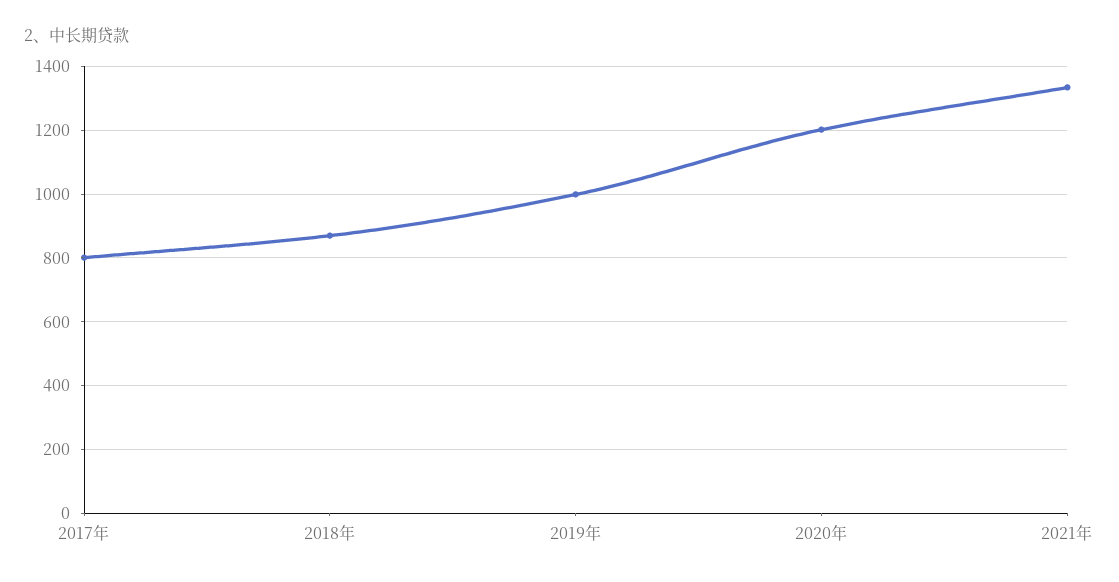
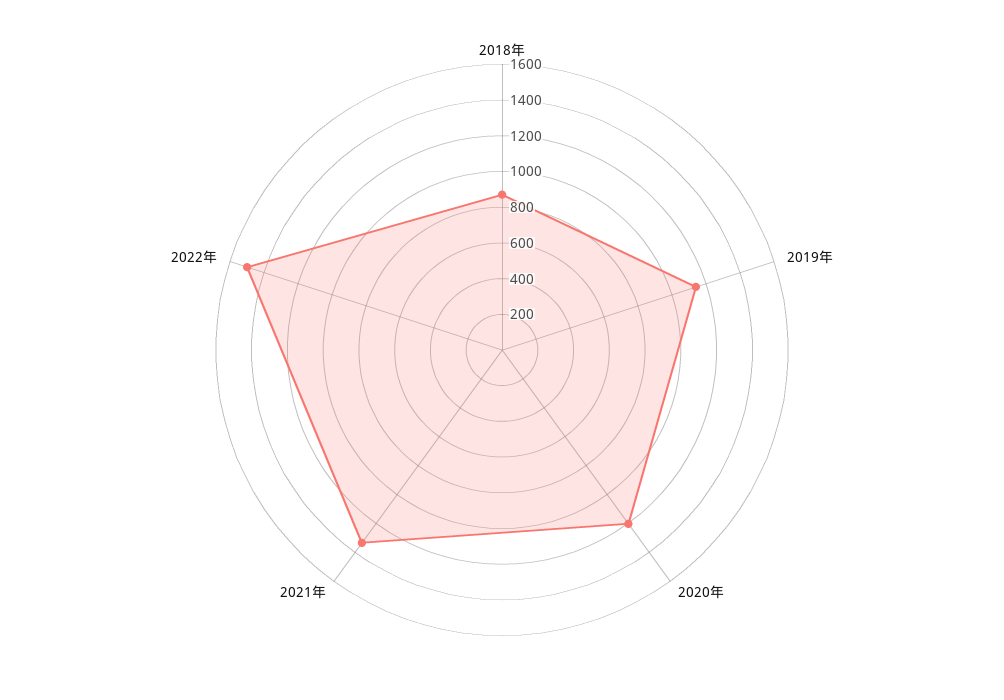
2017年: 800 -> none
2019年: 1000 -> 1150
2022年: none -> 1500

